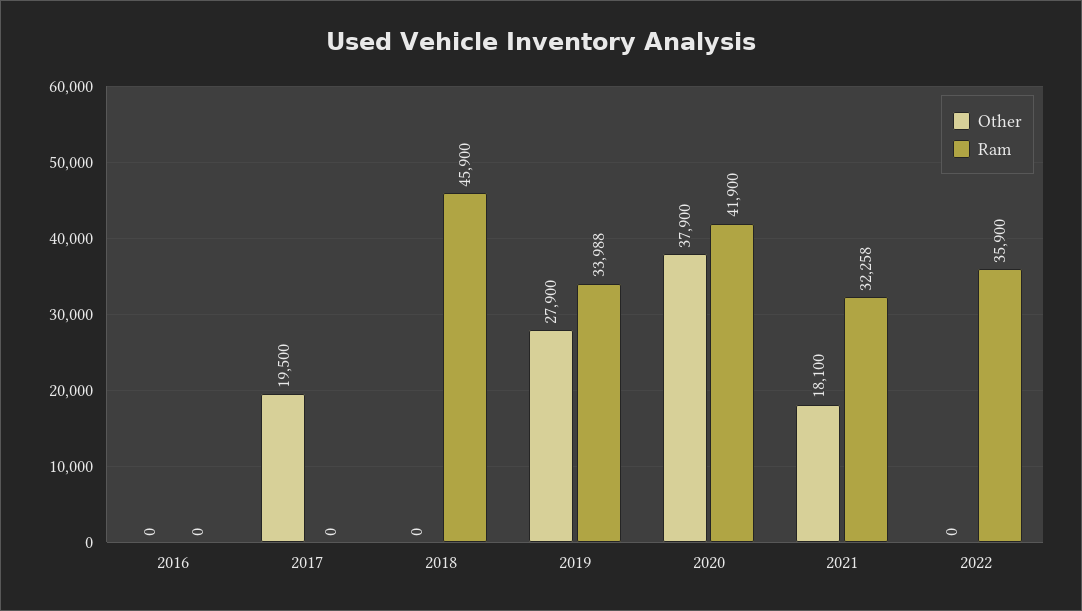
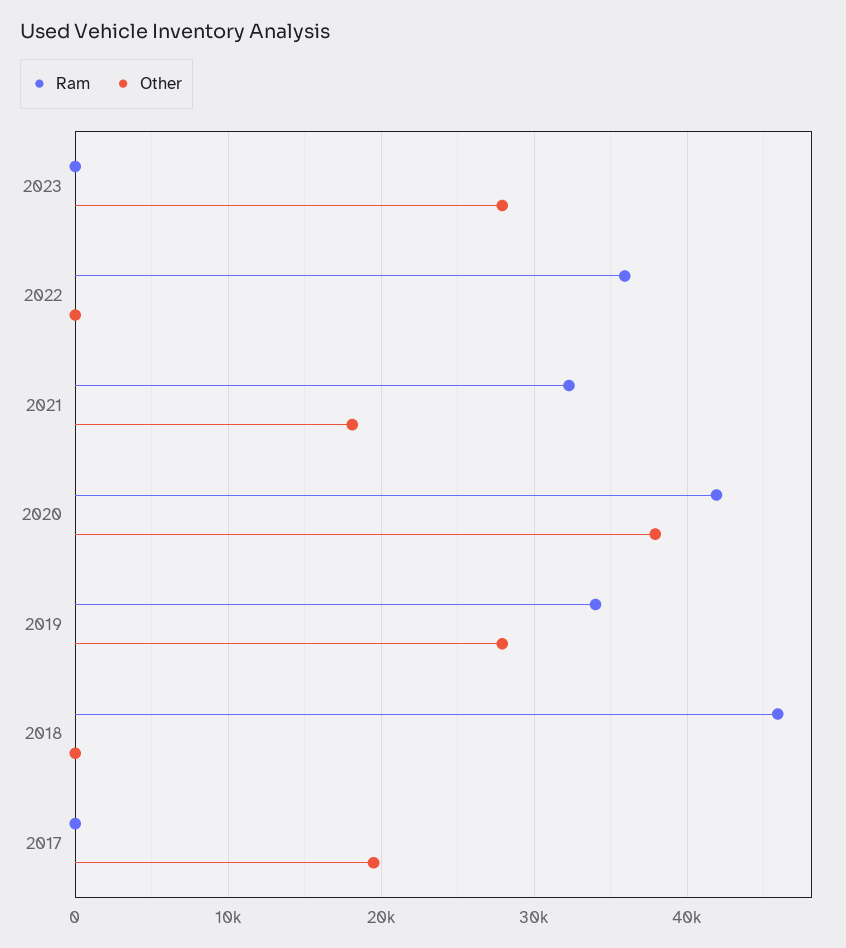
Other, 2016: 0 -> none
Ram, 2016: 0 -> none
Ram, 2023: none -> 0
Other, 2023: none -> 28000

